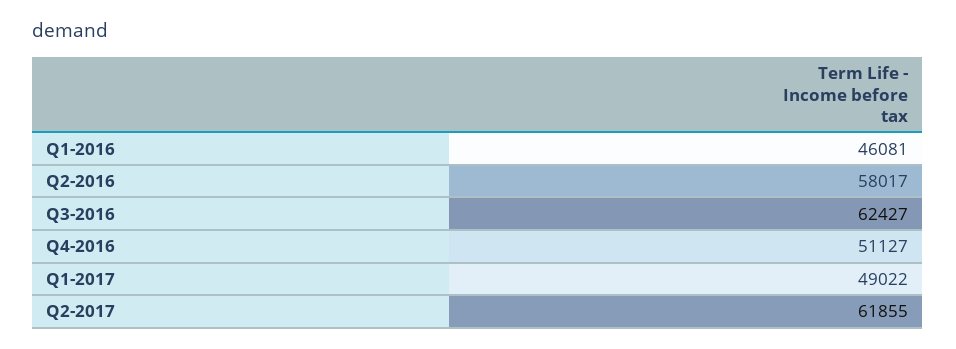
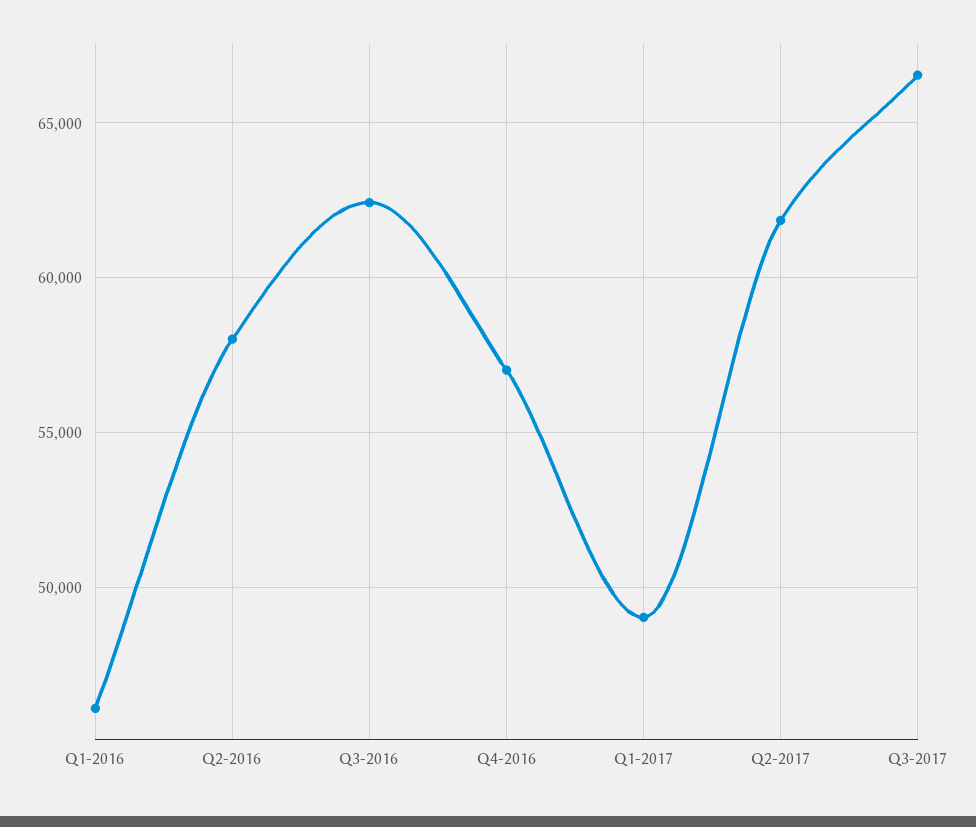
Q4-2016: 51127 -> 57000
Q3-2017: none -> 66500

